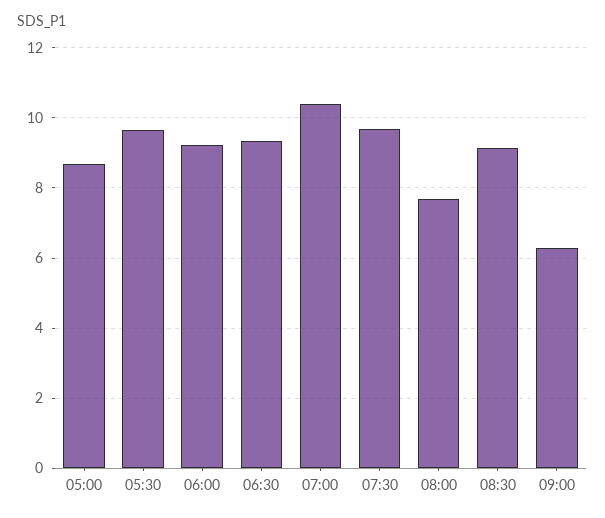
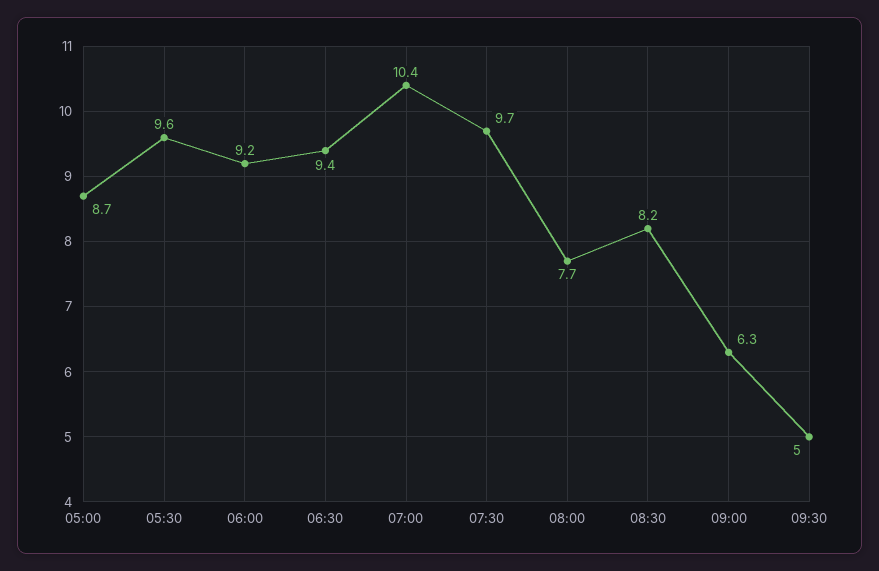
08:30: 9.2 -> 8.2
09:30: none -> 5

